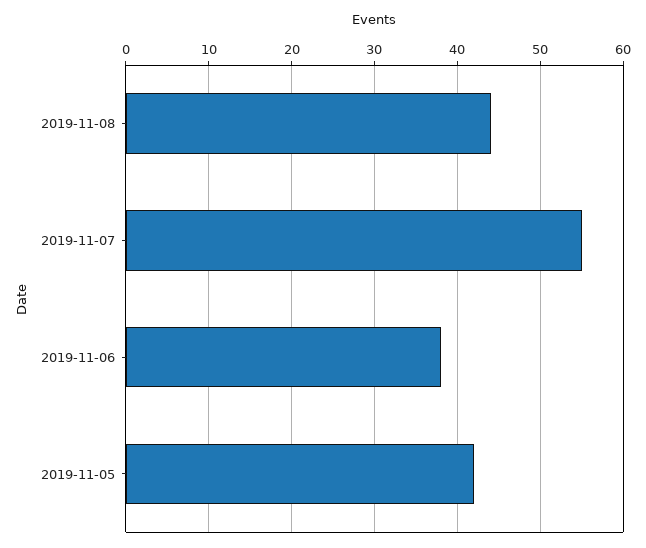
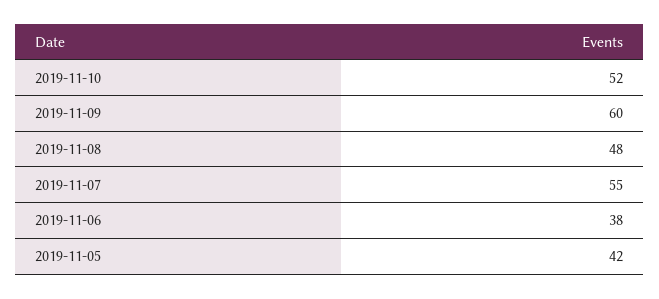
2019-11-08: 44 -> 48
2019-11-10: none -> 52
2019-11-09: none -> 60

